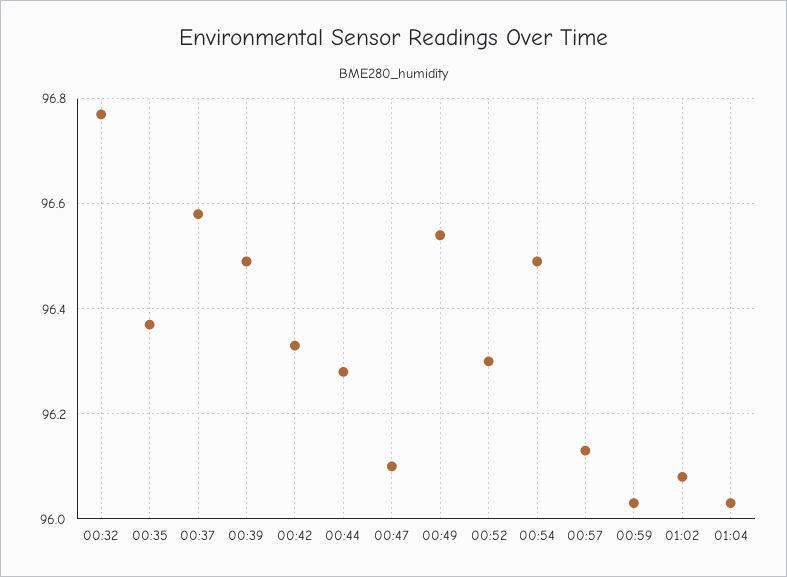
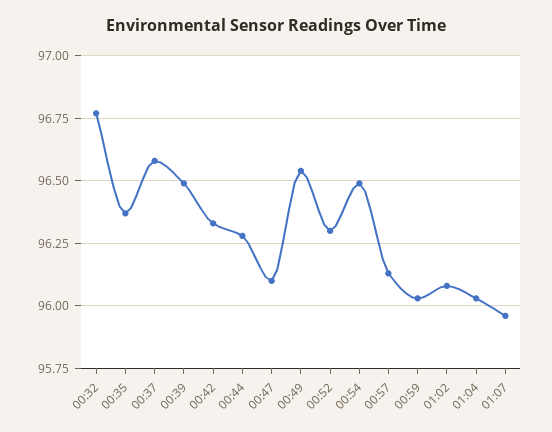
01:07: none -> 95.95

